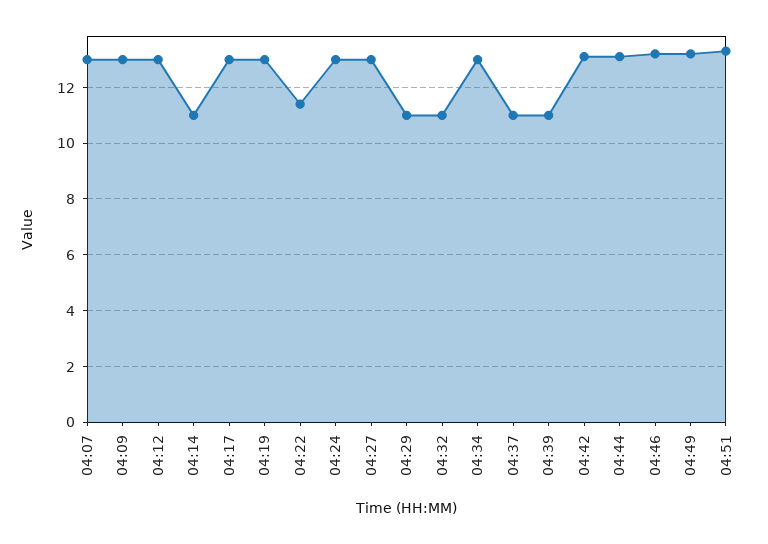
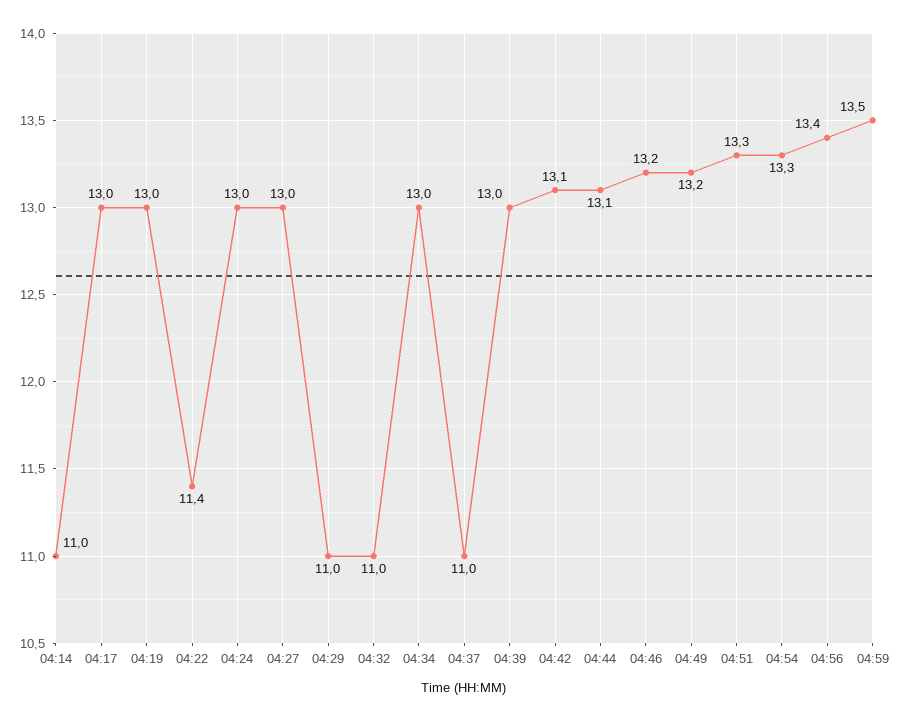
04:07: 13 -> none
04:09: 13 -> none
04:12: 13 -> none
04:39: 11 -> 13
04:54: none -> 13.3
04:56: none -> 13.4
04:59: none -> 13.5

